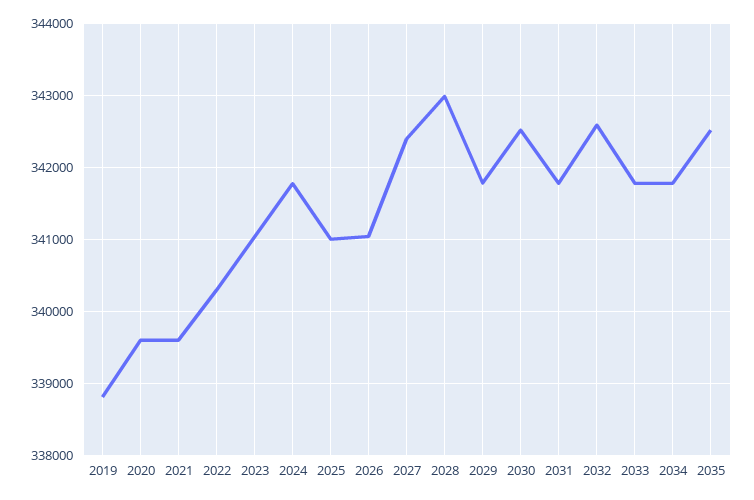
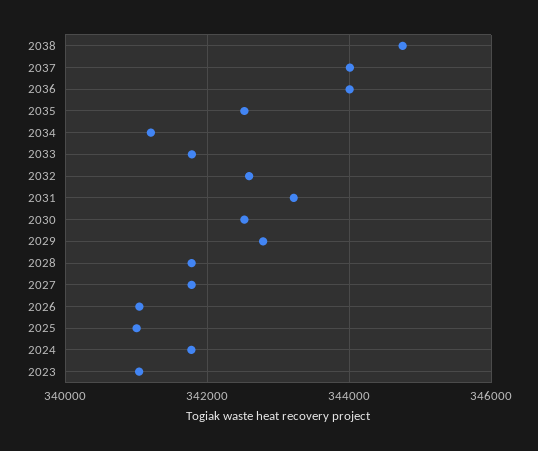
2019: 338800 -> none
2020: 339600 -> none
2021: 339600 -> none
2022: 340300 -> none
2027: 342400 -> 341800
2028: 343000 -> 341800
2029: 341800 -> 342800
2031: 341800 -> 343200
2034: 341800 -> 341200
2038: none -> 344800
2037: none -> 344000
2036: none -> 344000

